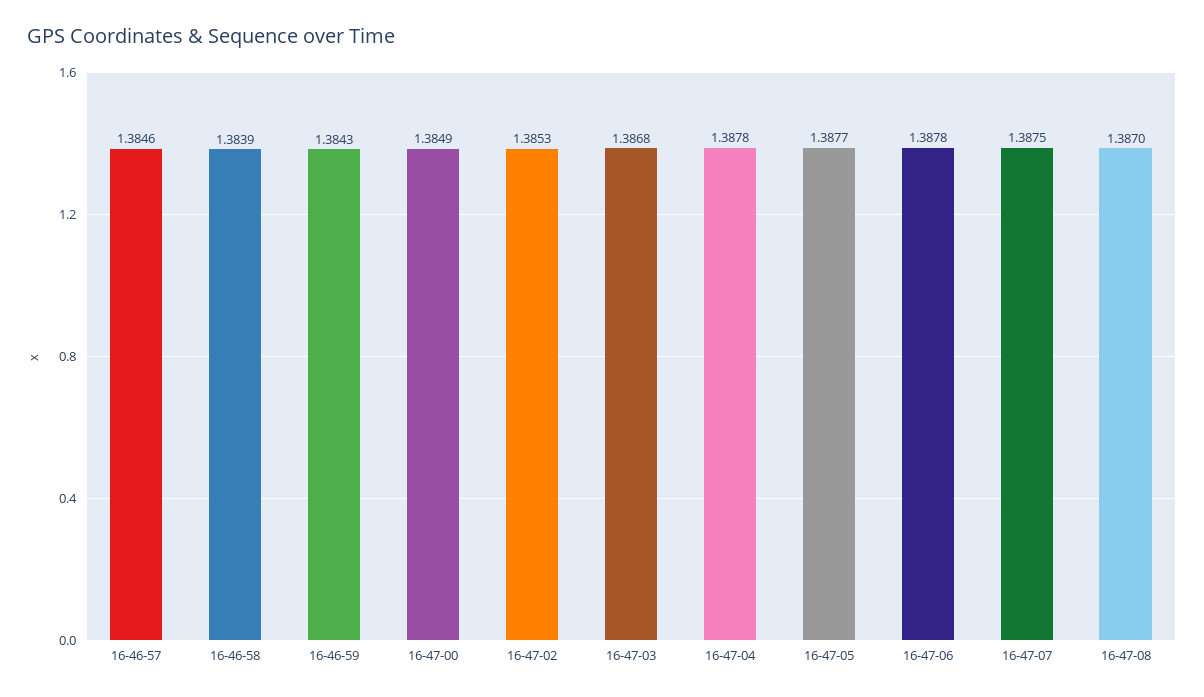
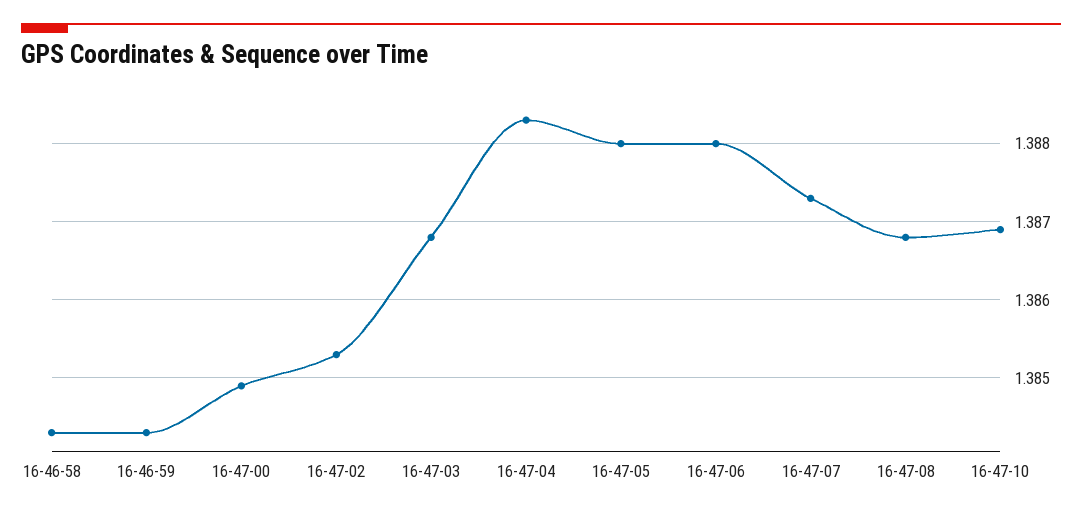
16-46-57: 1.3846 -> none
16-46-58: 1.3839 -> 1.3843
16-47-04: 1.3878 -> 1.3883
16-47-05: 1.3877 -> 1.388
16-47-06: 1.3878 -> 1.388
16-47-07: 1.3875 -> 1.3873
16-47-08: 1.387 -> 1.3868
16-47-10: none -> 1.3869

